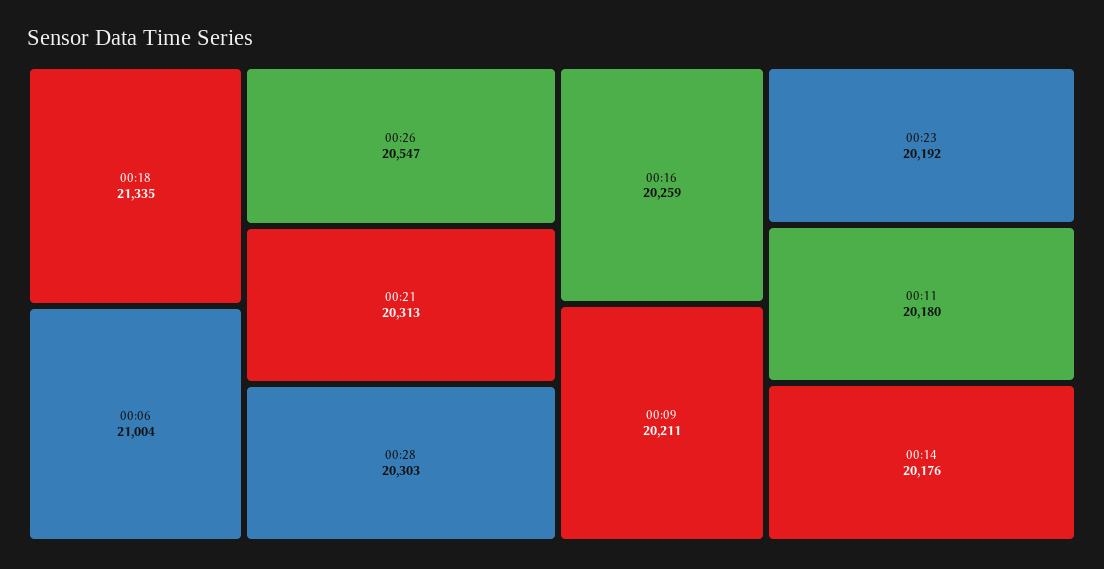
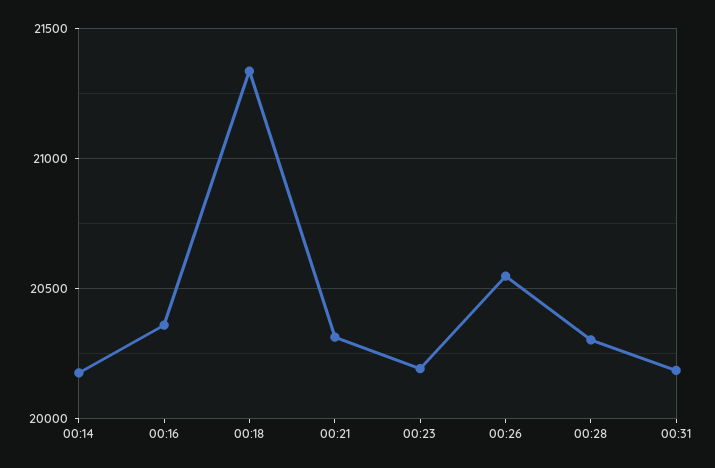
00:06: 21004 -> none
00:16: 20259 -> 20350
00:09: 20211 -> none
00:11: 20180 -> none
00:31: none -> 20200

